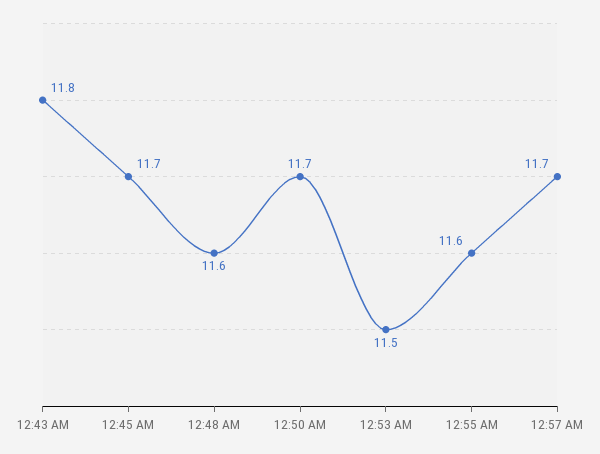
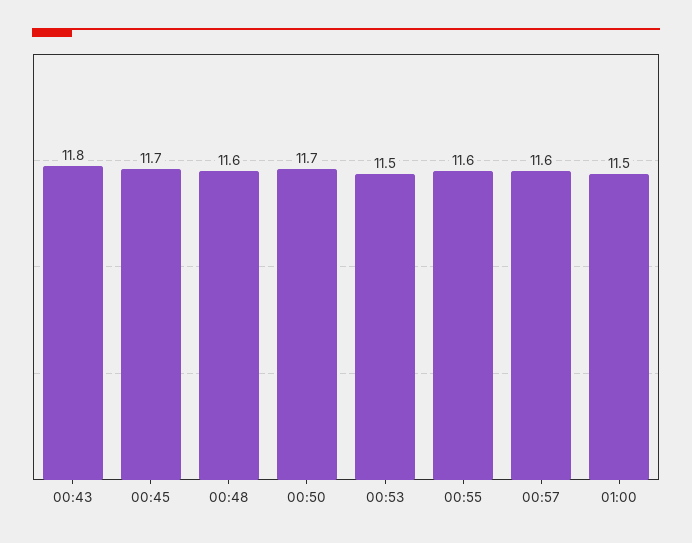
12:57 AM: 11.7 -> 11.6
01:00: none -> 11.5

